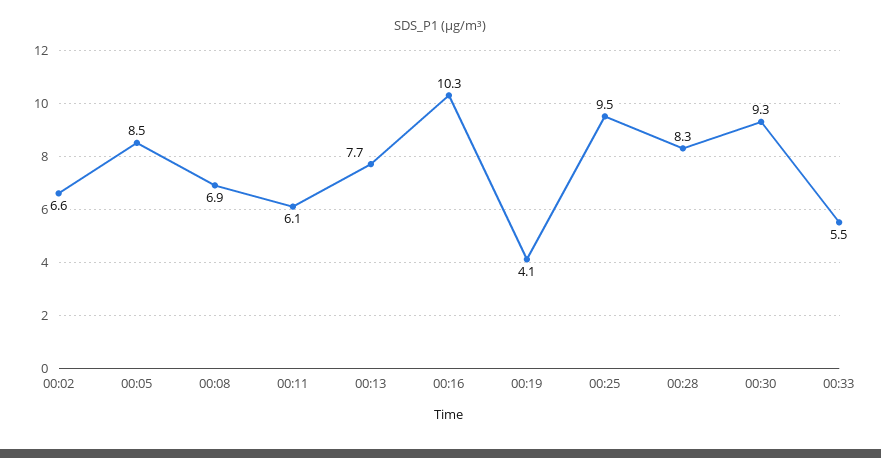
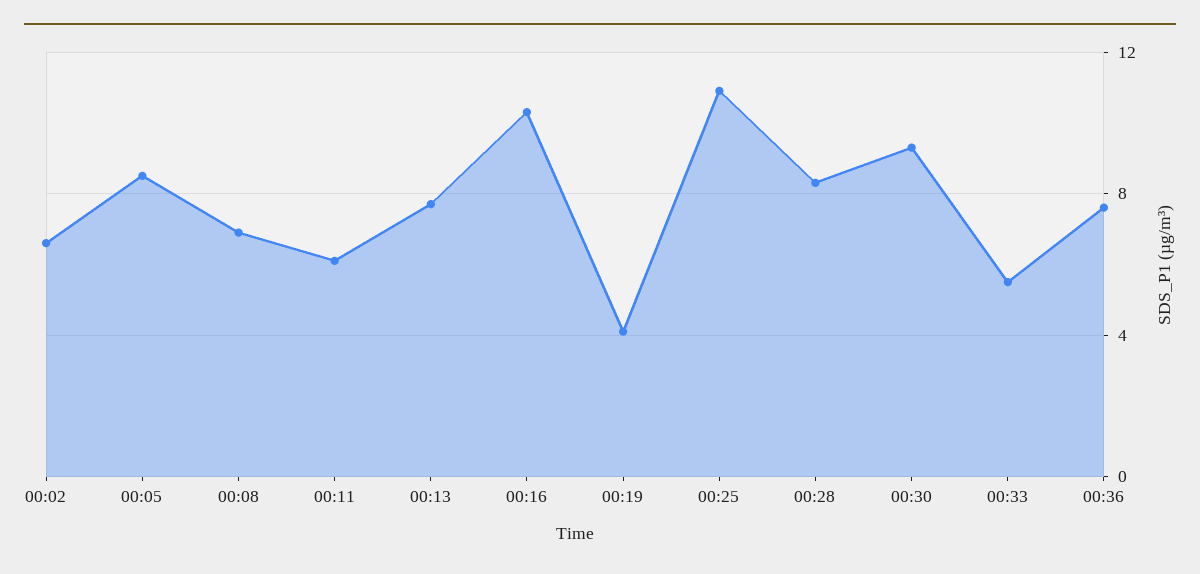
00:25: 9.5 -> 11
00:36: none -> 7.5

